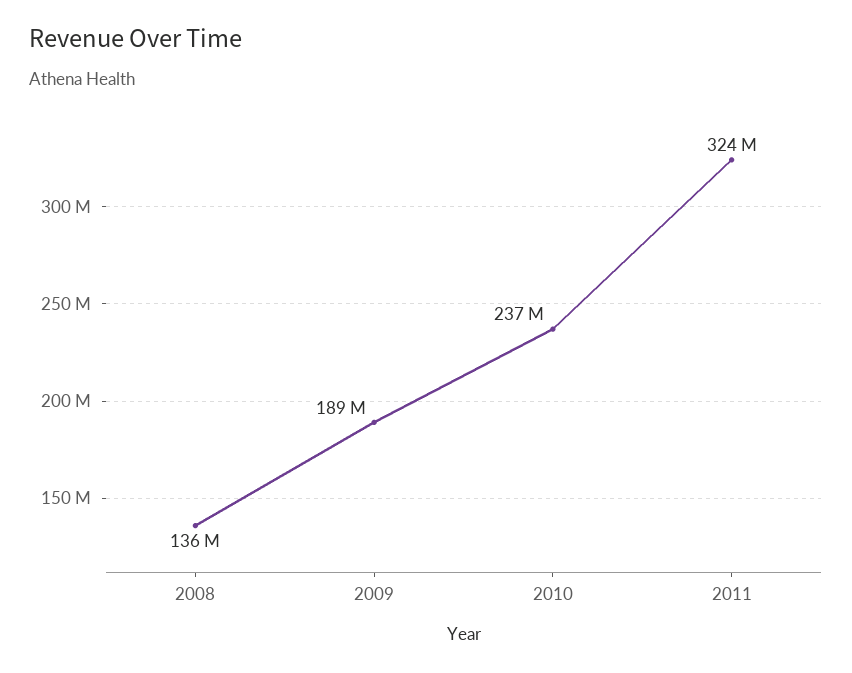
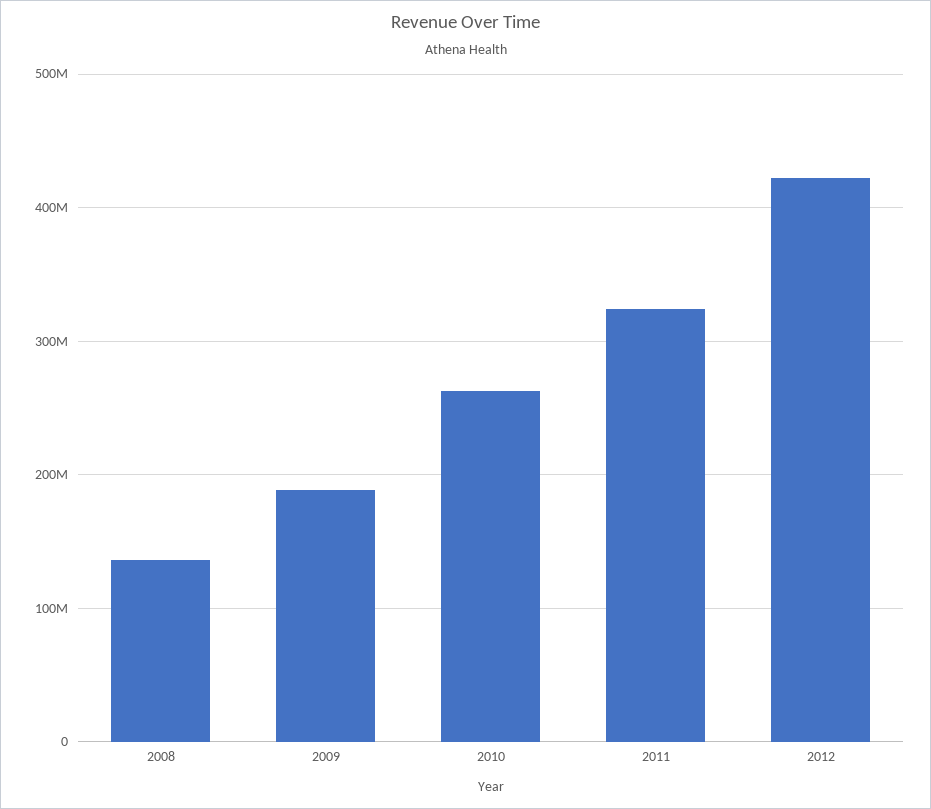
2010: 237000000 -> 260000000
2012: none -> 420000000

